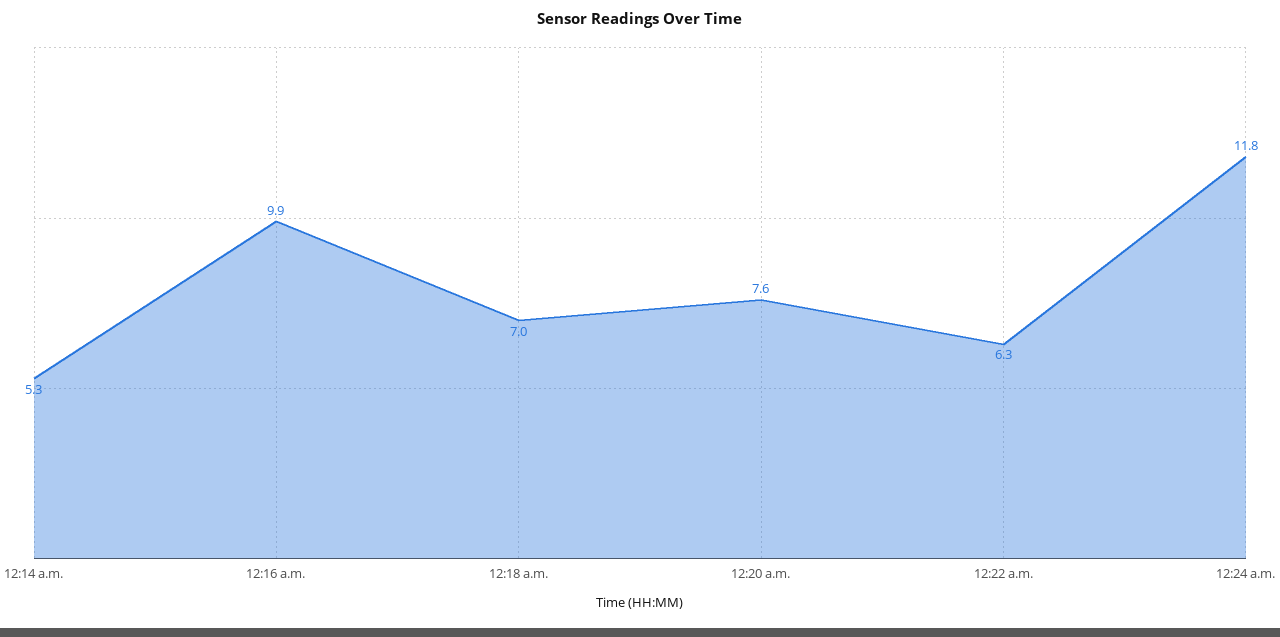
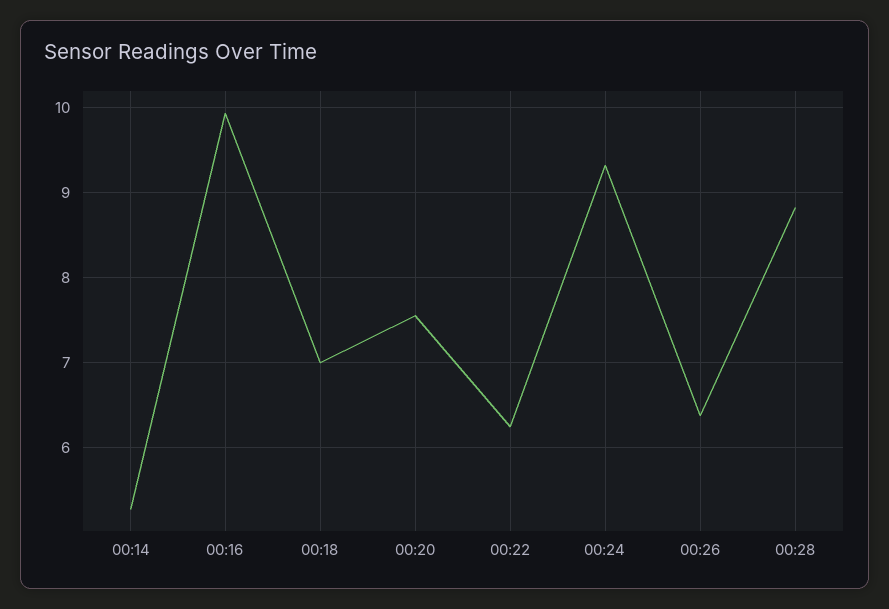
12:24 a.m.: 11.8 -> 9.3
00:26: none -> 6.4
00:28: none -> 8.8

